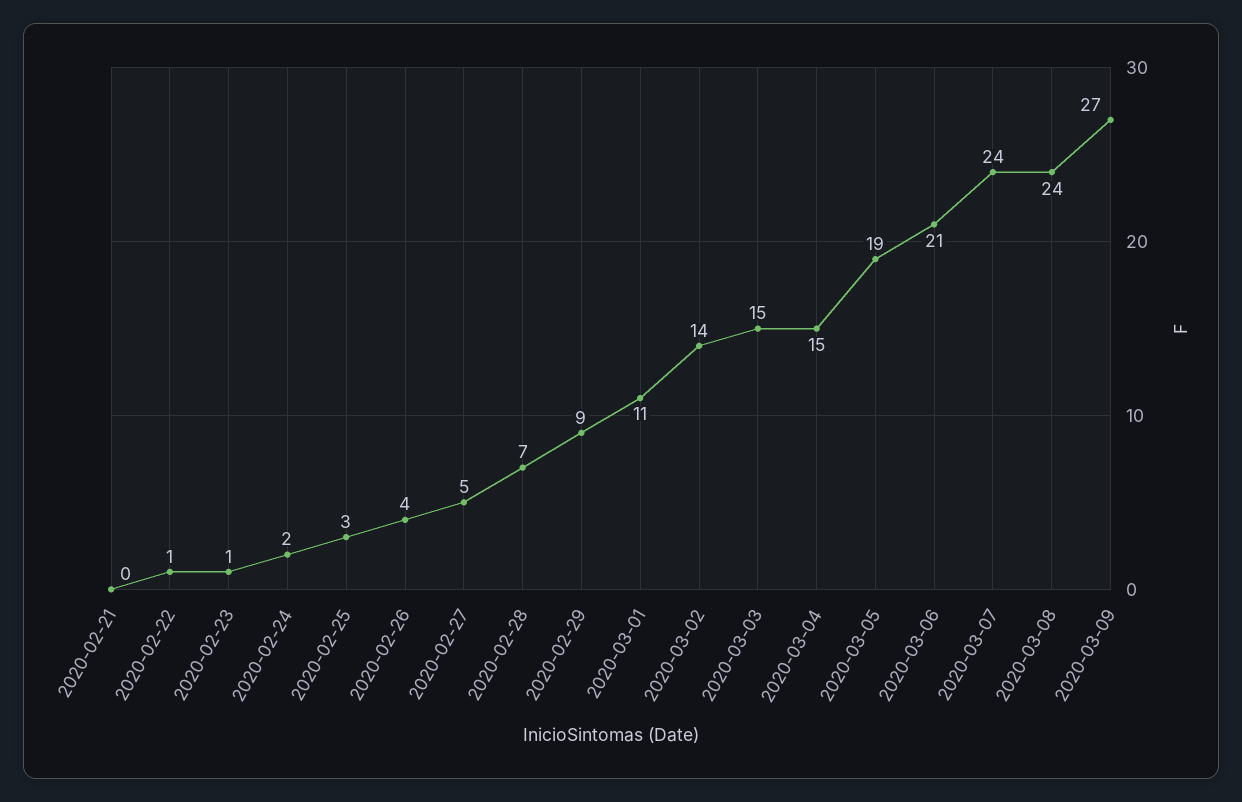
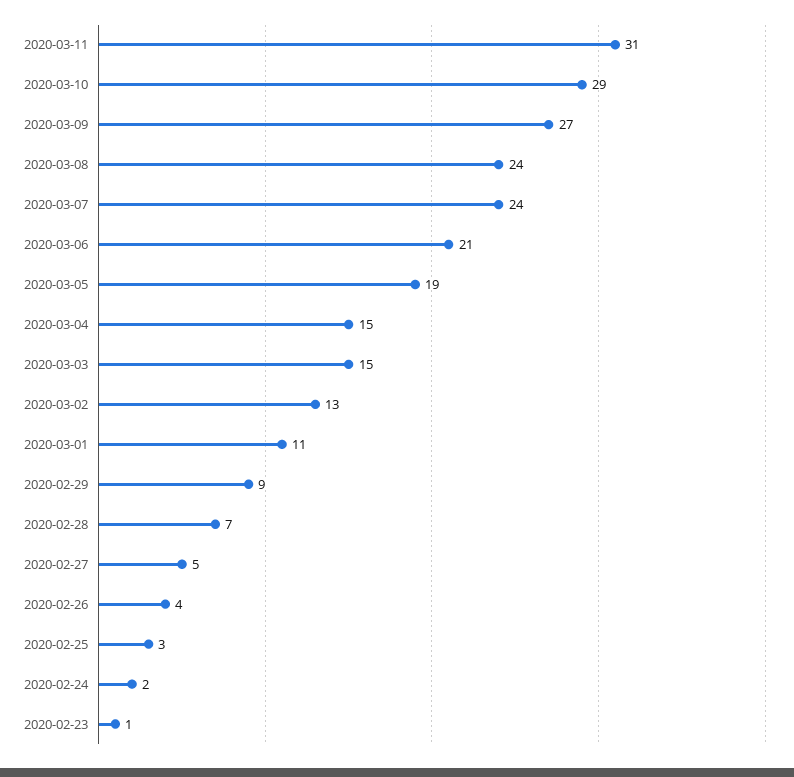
2020-02-21: 0 -> none
2020-02-22: 1 -> none
2020-03-02: 14 -> 13
2020-03-11: none -> 31
2020-03-10: none -> 29

